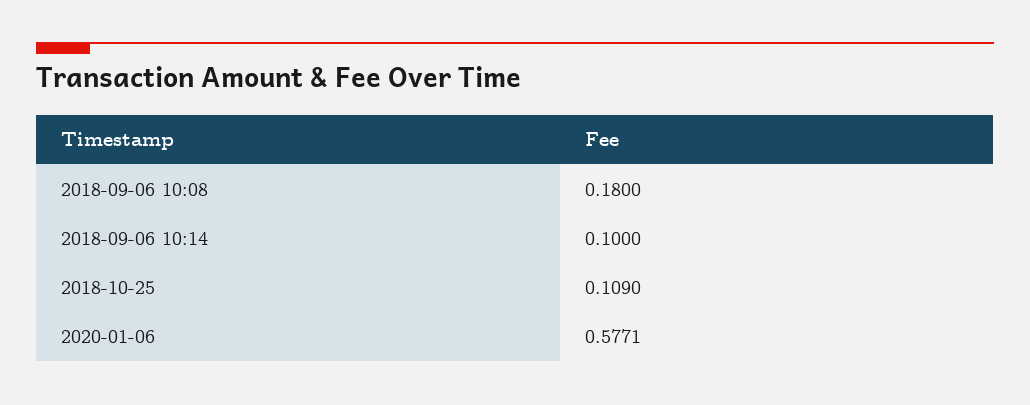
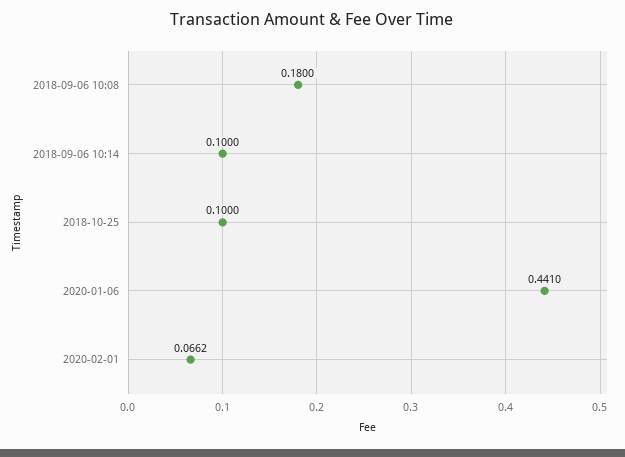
2018-10-25: 0.109 -> 0.1
2020-01-06: 0.5771 -> 0.441
2020-02-01: none -> 0.0662

